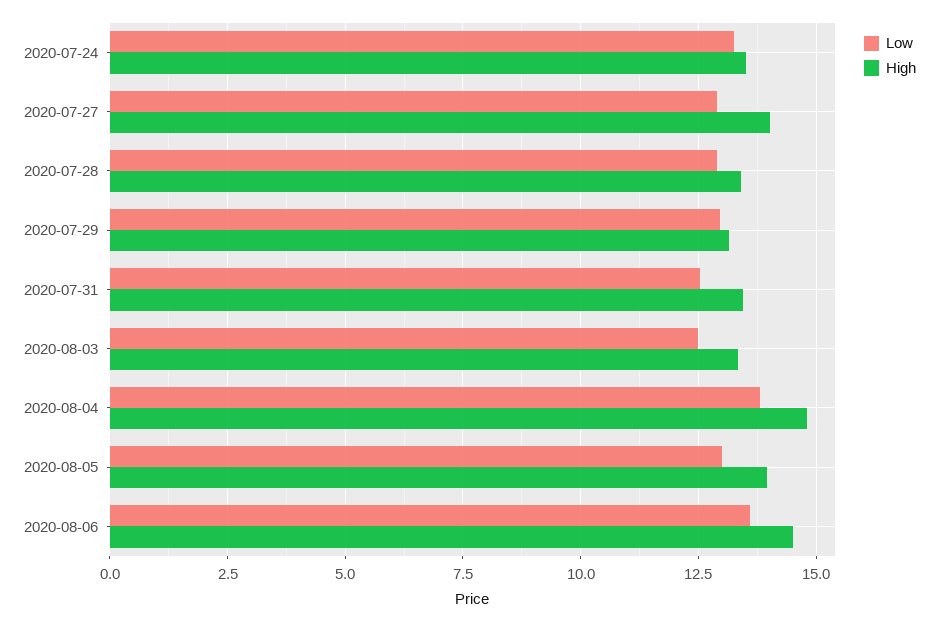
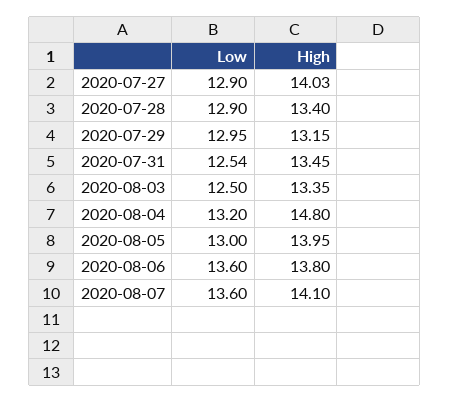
Low, 2020-07-24: 13.25 -> none
High, 2020-07-24: 13.5 -> none
Low, 2020-08-04: 13.75 -> 13.2
High, 2020-08-06: 14.5 -> 13.8
Low, 2020-08-07: none -> 13.6
High, 2020-08-07: none -> 14.1

